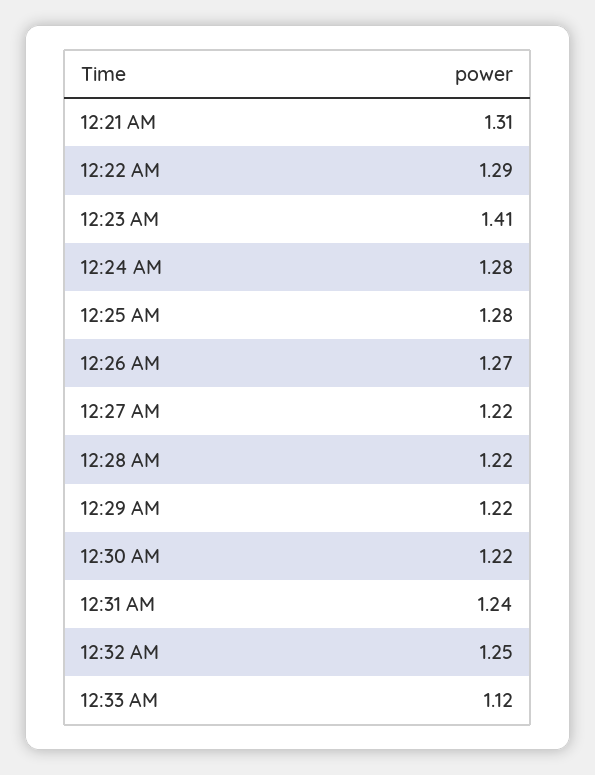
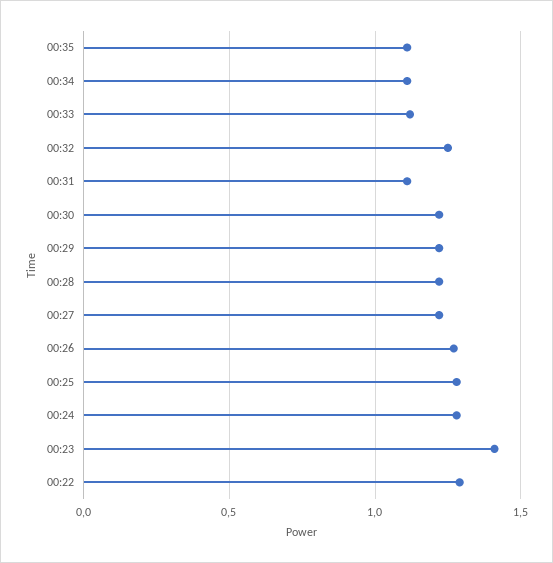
12:21 AM: 1.31 -> none
12:31 AM: 1.24 -> 1.1
00:35: none -> 1.1
00:34: none -> 1.1

